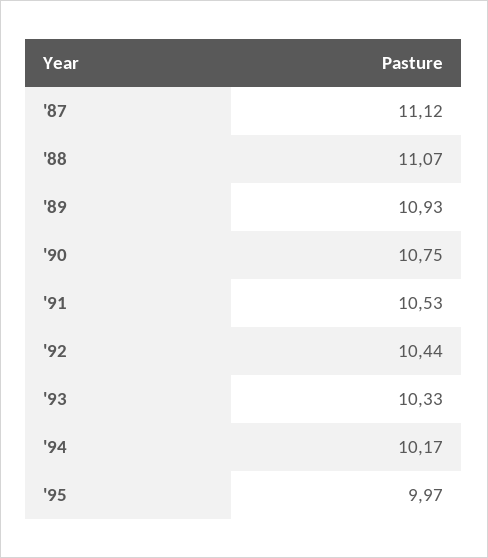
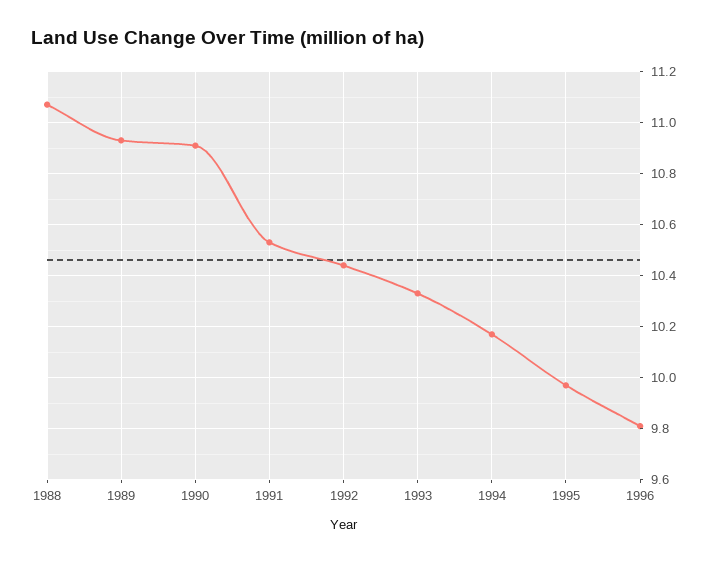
'87: 11.12 -> none
'90: 10.75 -> 10.9
1996: none -> 9.8

